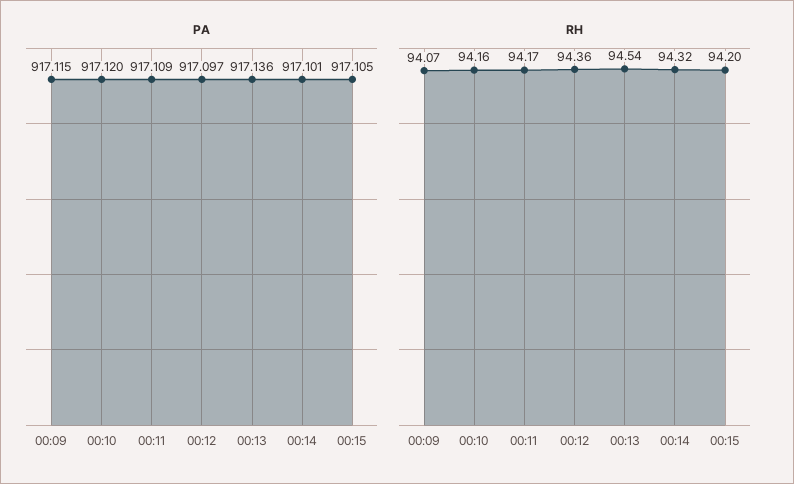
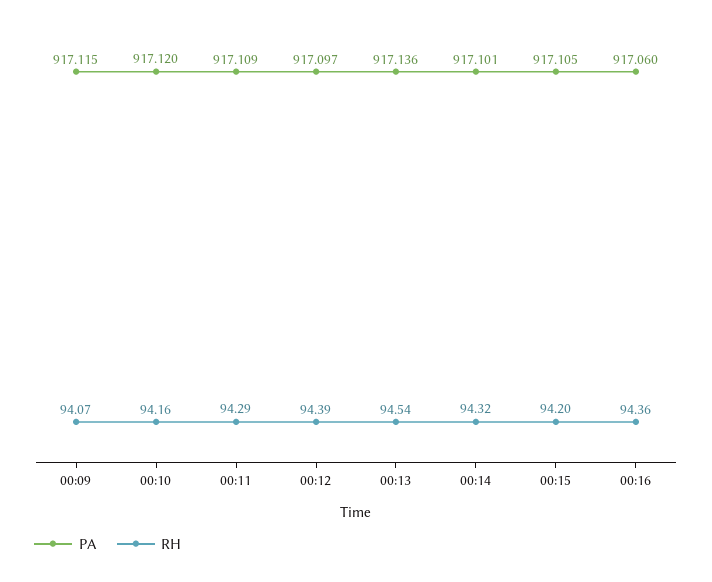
RH, 00:11: 94.17 -> 94.29
RH, 00:12: 94.36 -> 94.39
PA, 00:16: none -> 917.06
RH, 00:16: none -> 94.36

